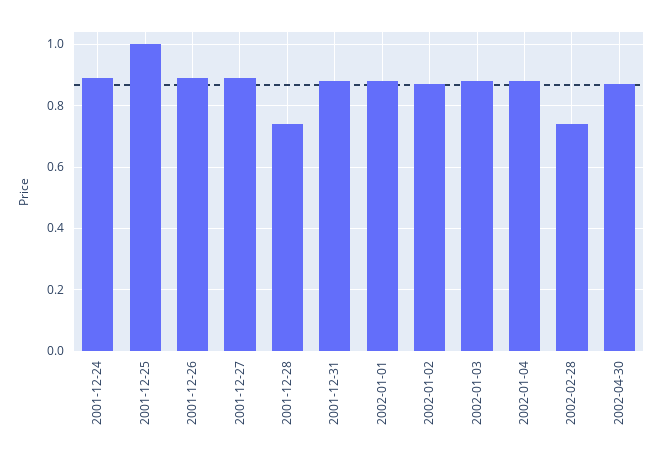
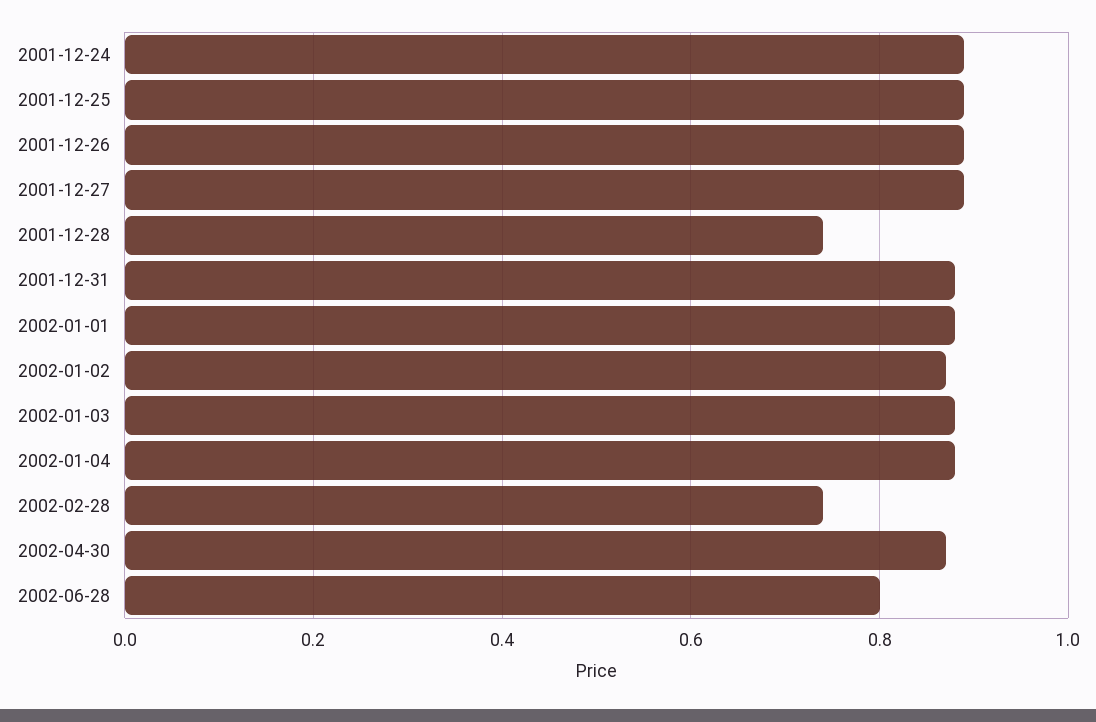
2001-12-25: 1 -> 0.9
2002-06-28: none -> 0.8

